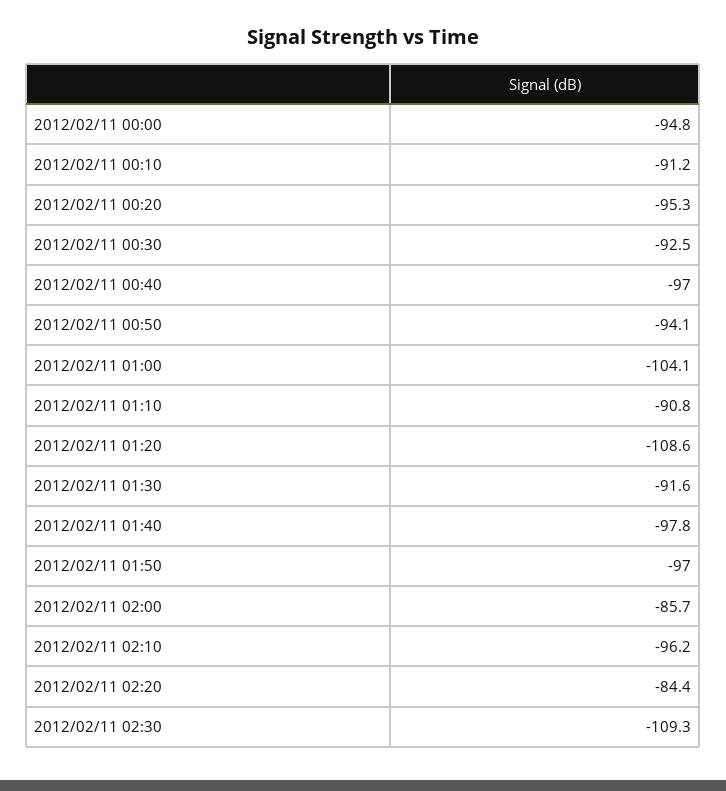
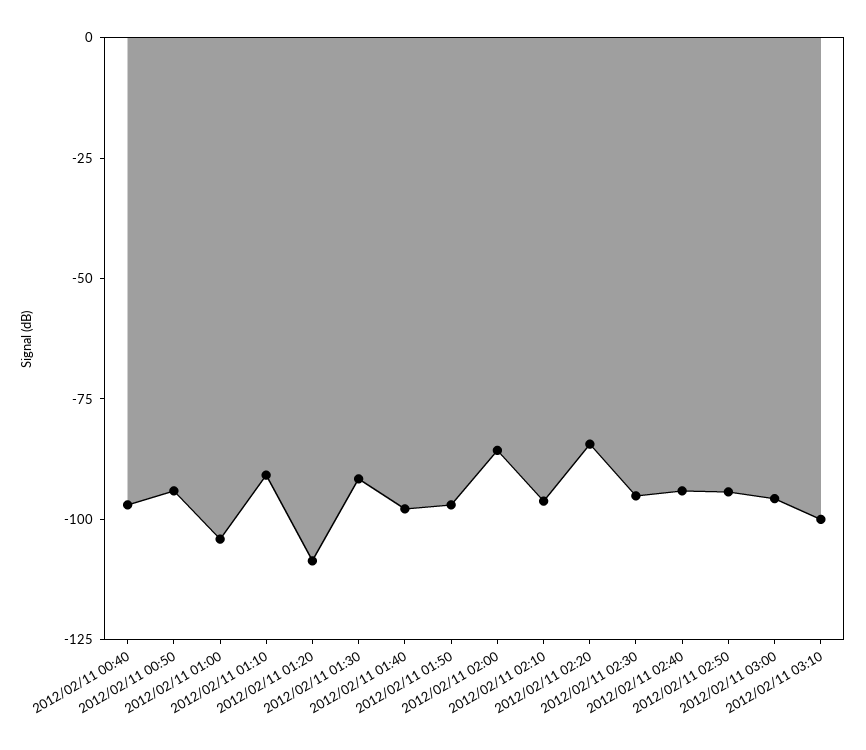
2012/02/11 00:00: -94.8 -> none
2012/02/11 00:10: -91.2 -> none
2012/02/11 00:20: -95.3 -> none
2012/02/11 00:30: -92.5 -> none
2012/02/11 02:30: -109.3 -> -95
2012/02/11 02:40: none -> -95
2012/02/11 02:50: none -> -95
2012/02/11 03:00: none -> -95
2012/02/11 03:10: none -> -100

